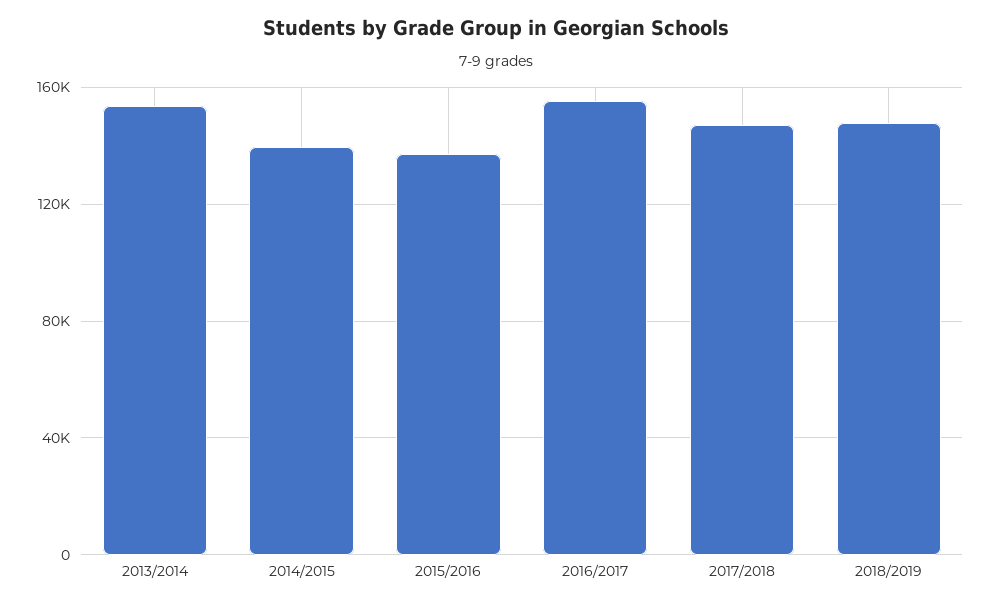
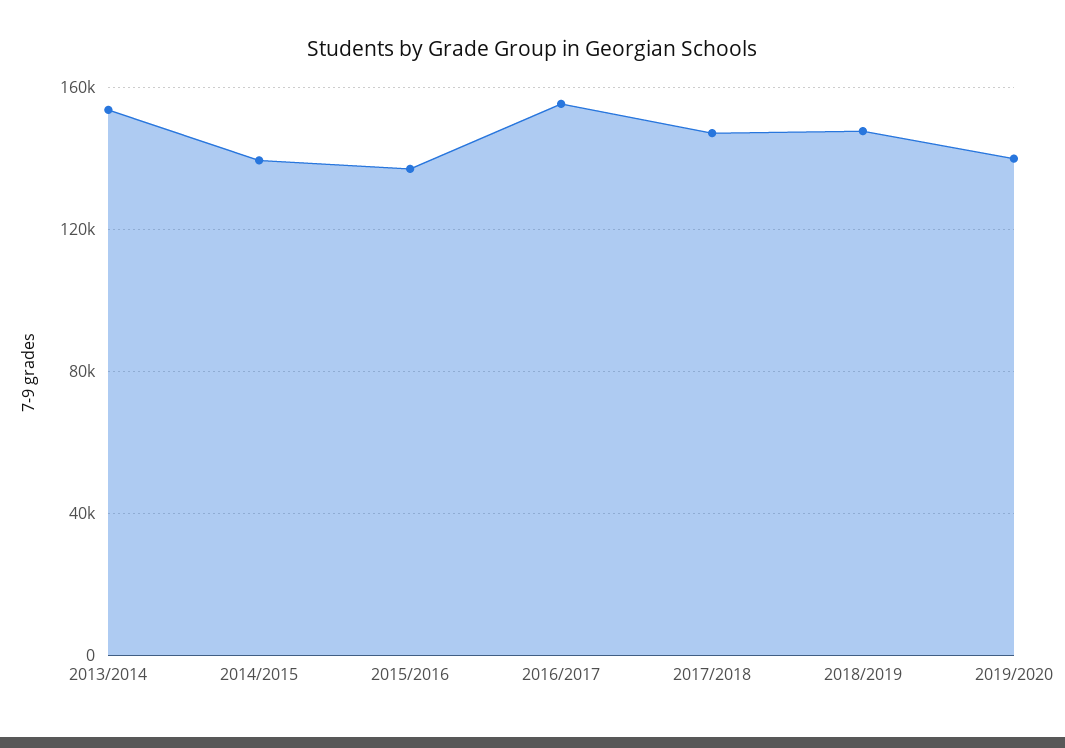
2019/2020: none -> 140000

